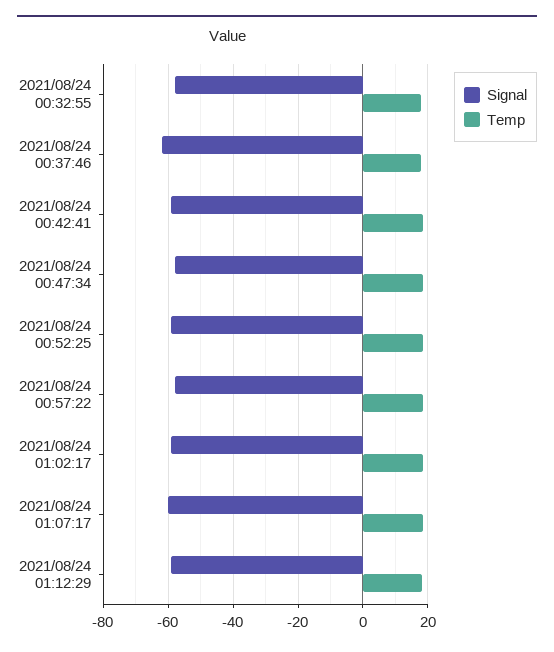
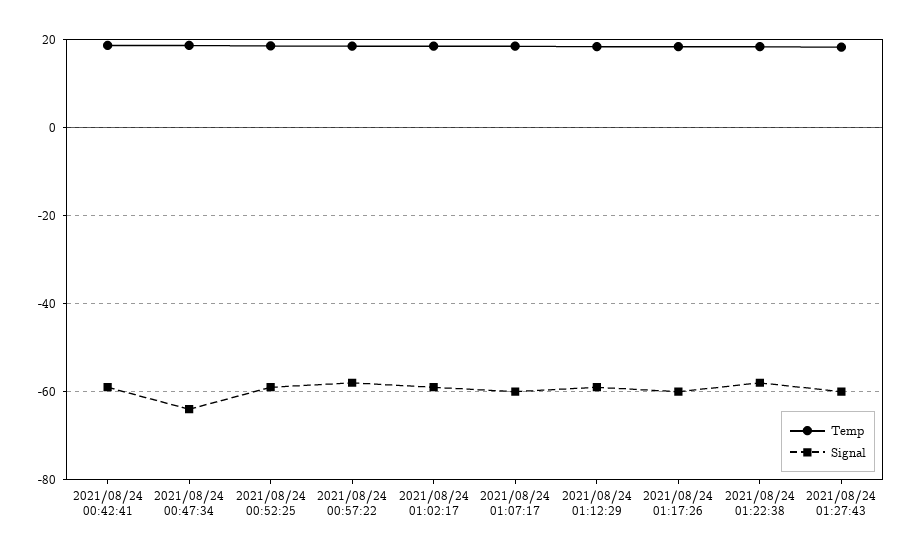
Signal, 2021/08/24 00:32:55: -58 -> none
Temp, 2021/08/24 00:32:55: 18 -> none
Signal, 2021/08/24 00:37:46: -62 -> none
Temp, 2021/08/24 00:37:46: 18 -> none
Signal, 2021/08/24 00:47:34: -58 -> -64
Temp, 2021/08/24 01:17:26: none -> 18
Signal, 2021/08/24 01:17:26: none -> -60
Temp, 2021/08/24 01:22:38: none -> 18
Signal, 2021/08/24 01:22:38: none -> -58
Temp, 2021/08/24 01:27:43: none -> 18
Signal, 2021/08/24 01:27:43: none -> -60

